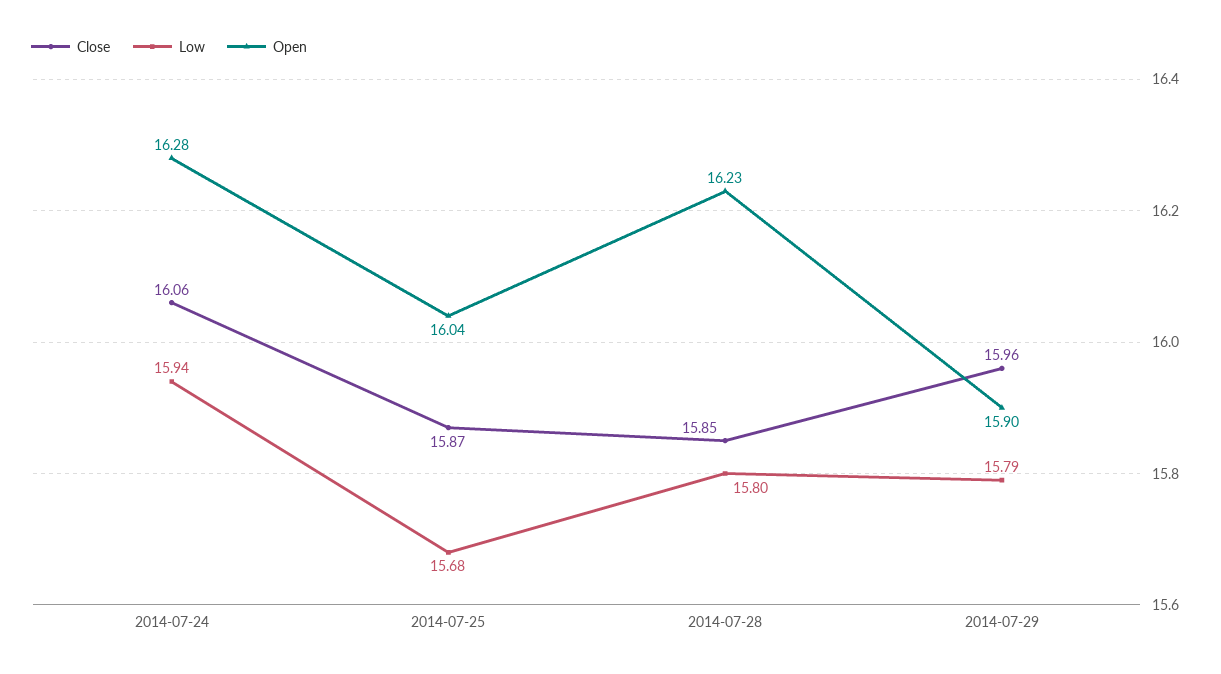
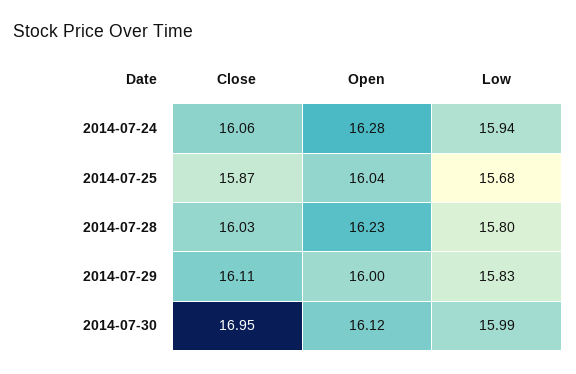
Close, 2014-07-28: 15.85 -> 16.03
Close, 2014-07-29: 15.96 -> 16.11
Low, 2014-07-29: 15.79 -> 15.83
Open, 2014-07-29: 15.9 -> 16
Close, 2014-07-30: none -> 16.95
Open, 2014-07-30: none -> 16.12
Low, 2014-07-30: none -> 15.99

